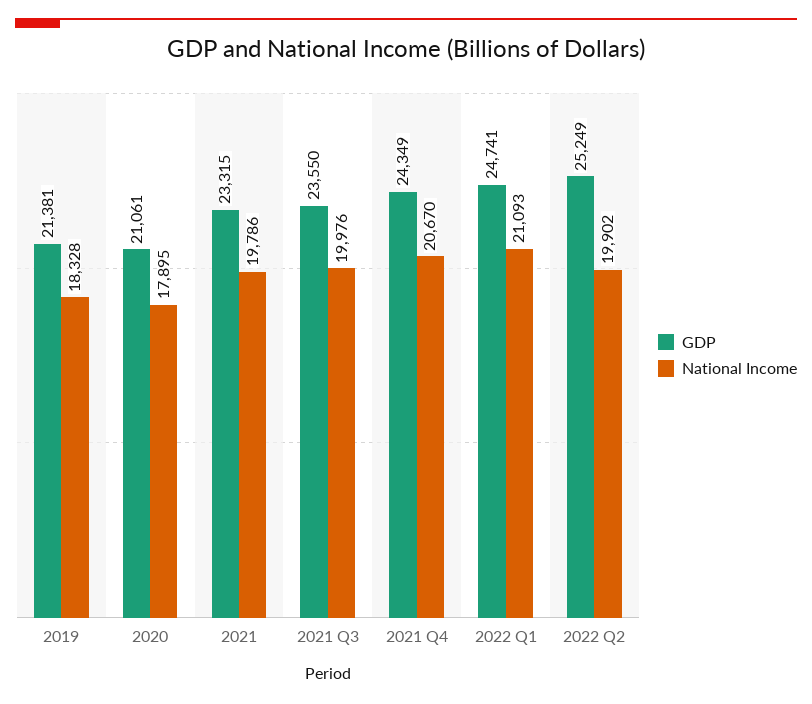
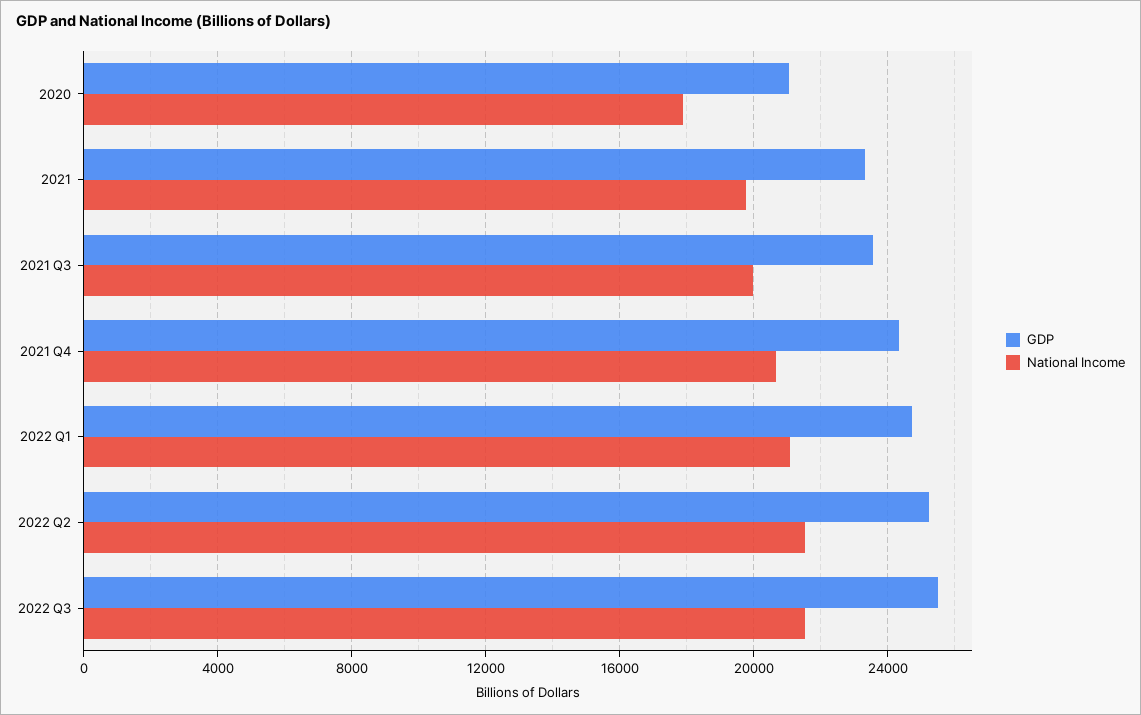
GDP, 2019: 21381 -> none
National Income, 2019: 18328 -> none
National Income, 2022 Q2: 19902 -> 21500
GDP, 2022 Q3: none -> 25500
National Income, 2022 Q3: none -> 21500

